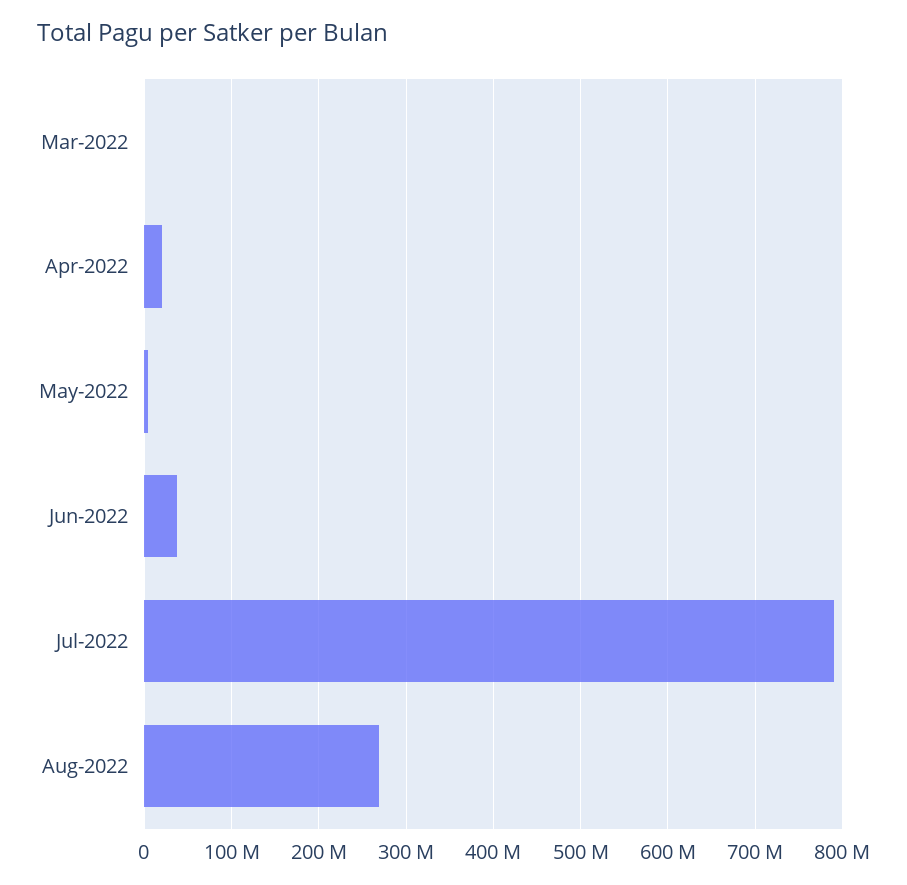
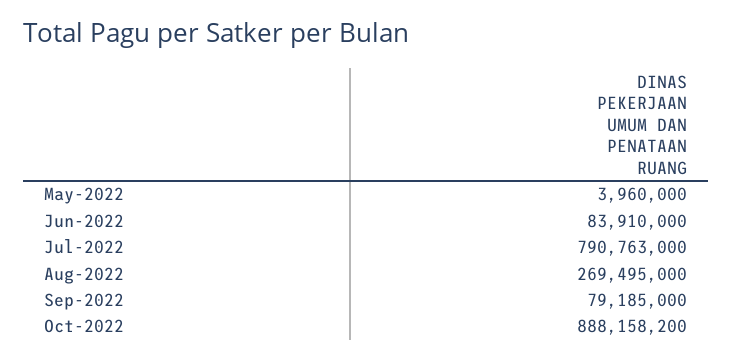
Mar-2022: 0 -> none
Apr-2022: 20000000 -> none
Jun-2022: 40000000 -> 83910000
Sep-2022: none -> 79185000
Oct-2022: none -> 888158200

